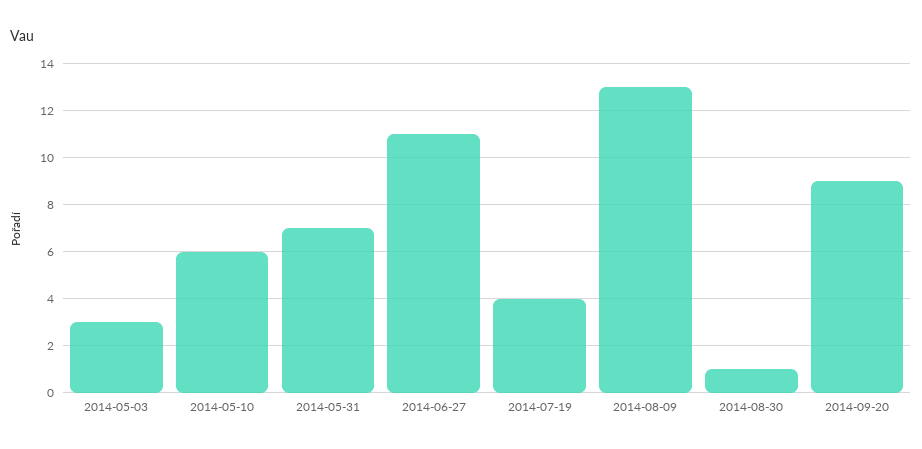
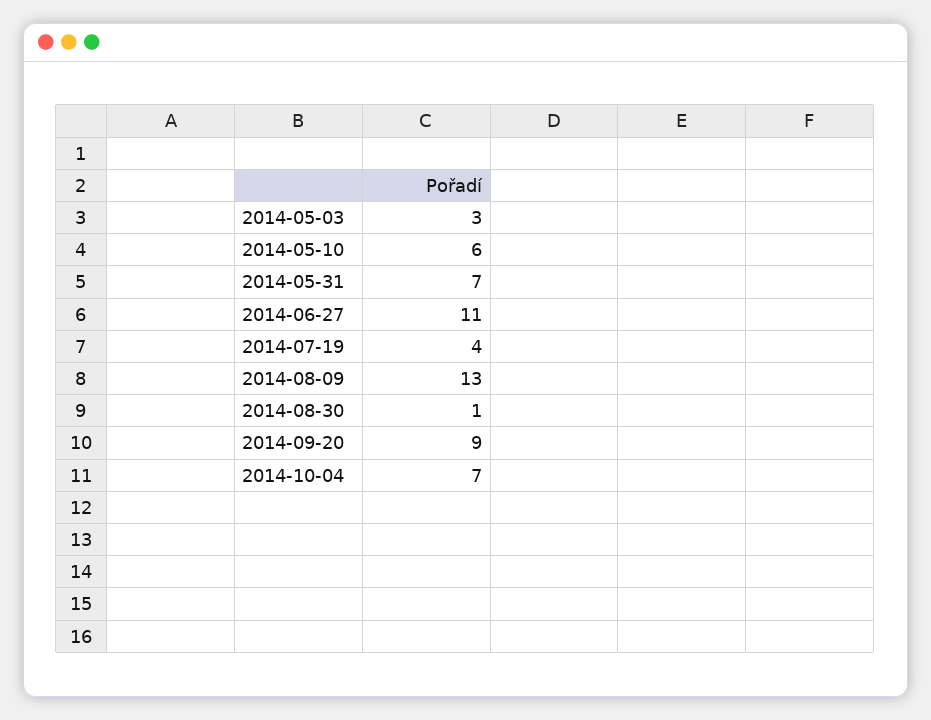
2014-10-04: none -> 7

